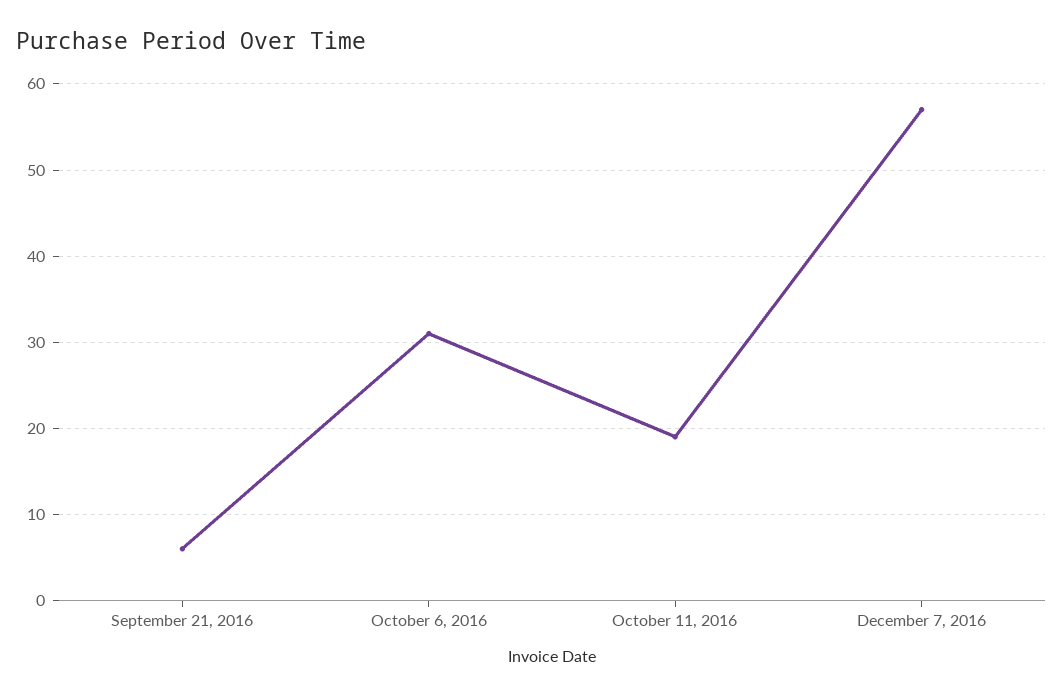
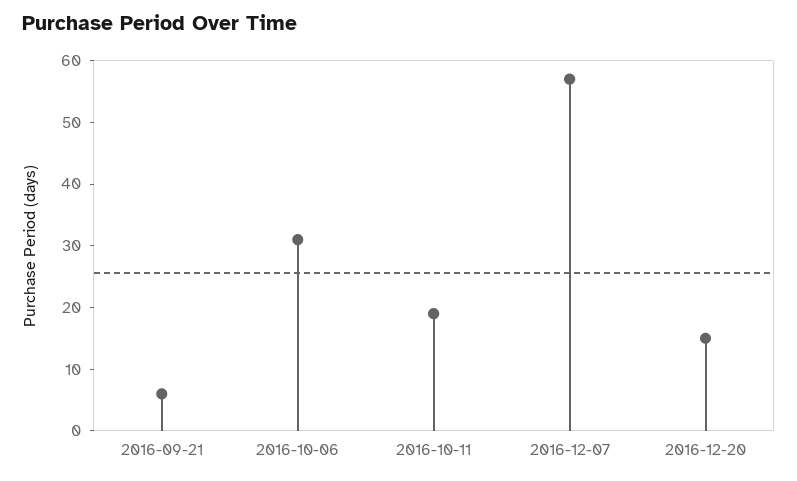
2016-12-20: none -> 15

